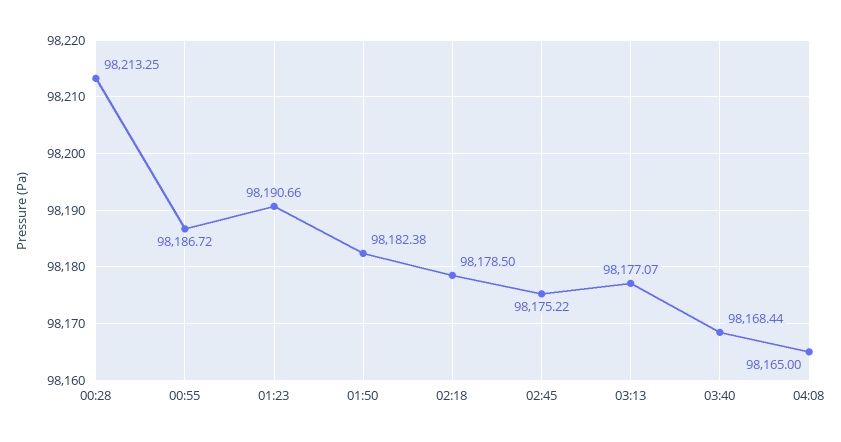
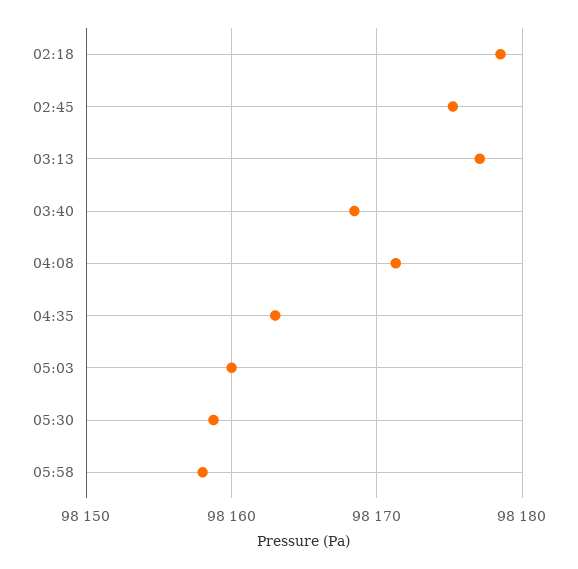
00:28: 98213.25 -> none
00:55: 98186.72 -> none
01:23: 98190.66 -> none
01:50: 98182.38 -> none
04:08: 98165 -> 98171
04:35: none -> 98163
05:03: none -> 98160
05:30: none -> 98159
05:58: none -> 98158

